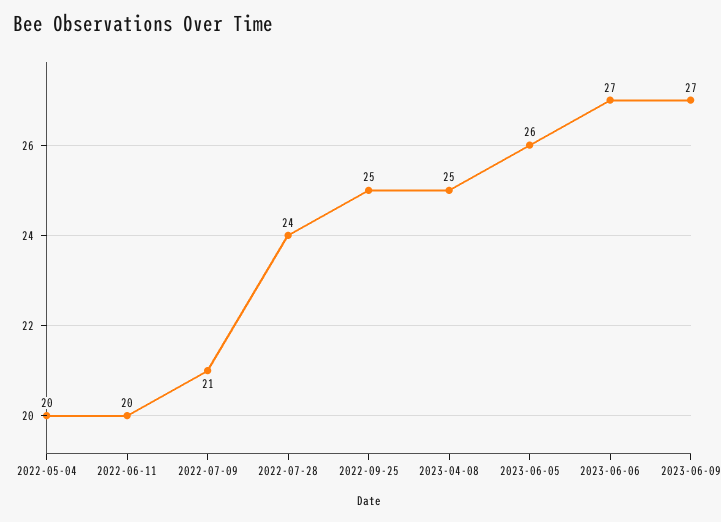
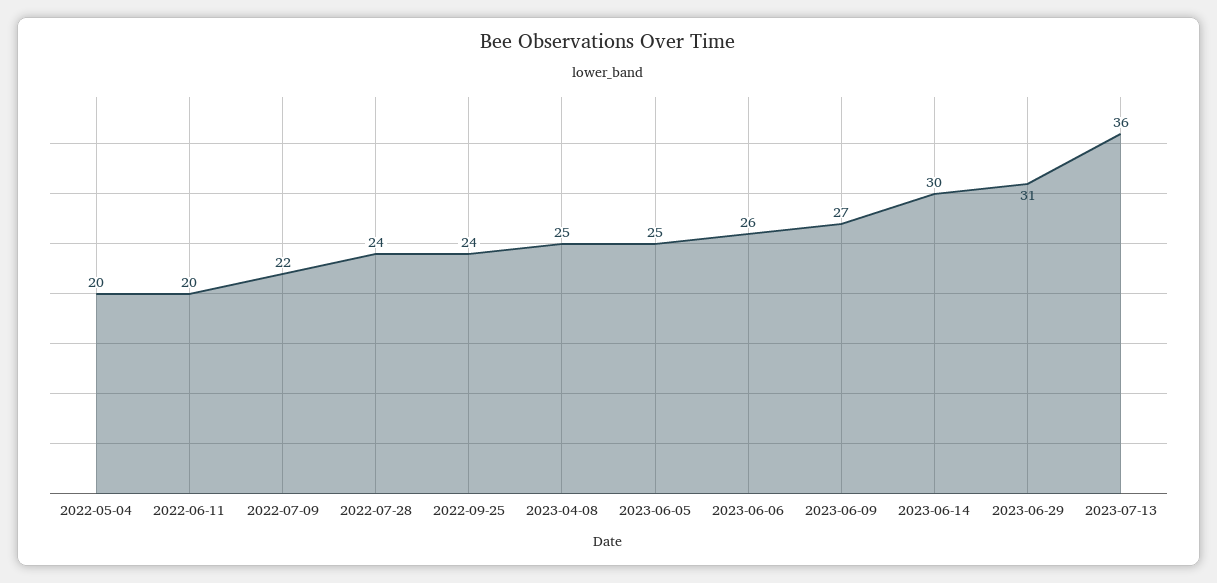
2022-07-09: 21 -> 22
2022-09-25: 25 -> 24
2023-06-05: 26 -> 25
2023-06-06: 27 -> 26
2023-06-14: none -> 30
2023-06-29: none -> 31
2023-07-13: none -> 36

